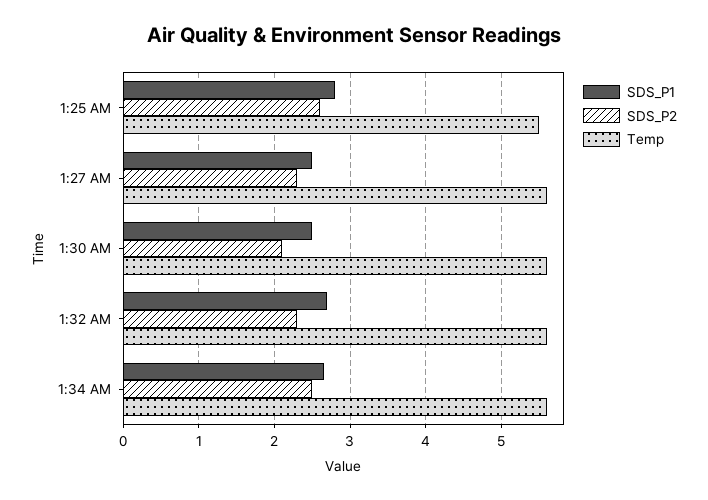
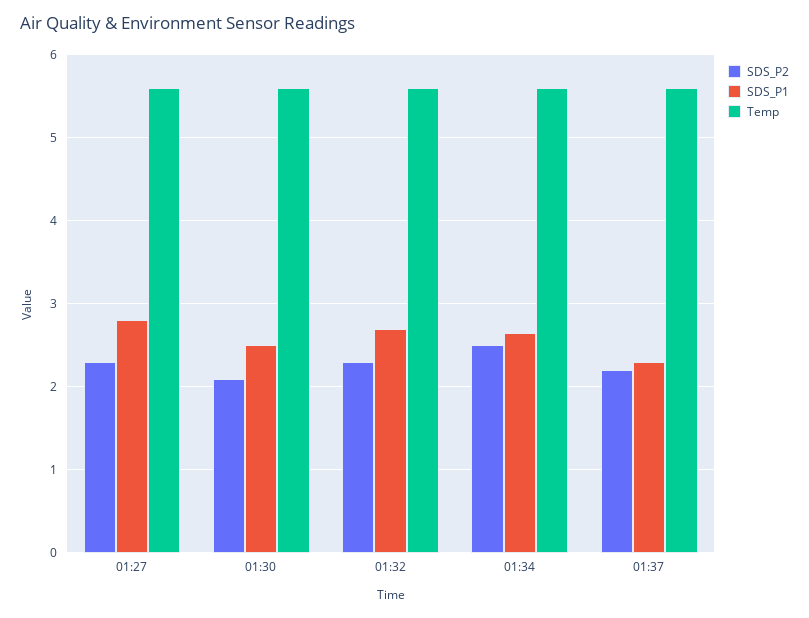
SDS_P1, 1:25 AM: 2.8 -> none
SDS_P2, 1:25 AM: 2.6 -> none
Temp, 1:25 AM: 5.5 -> none
SDS_P1, 1:27 AM: 2.5 -> 2.8
SDS_P2, 01:37: none -> 2.2
SDS_P1, 01:37: none -> 2.3
Temp, 01:37: none -> 5.6

